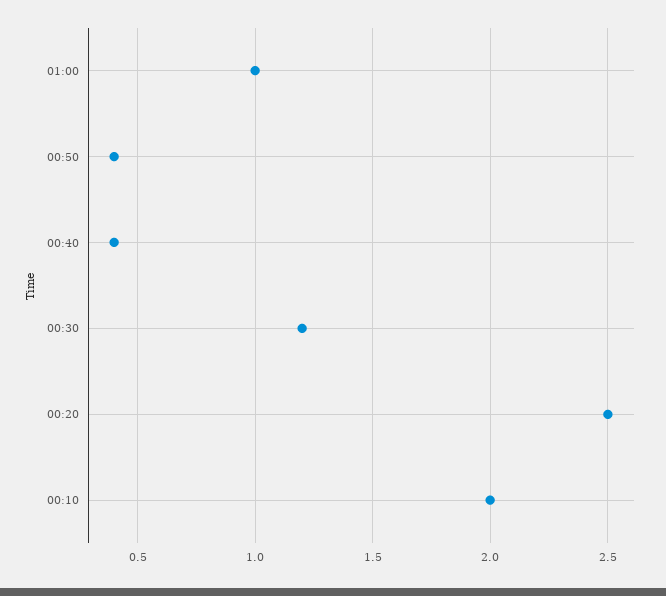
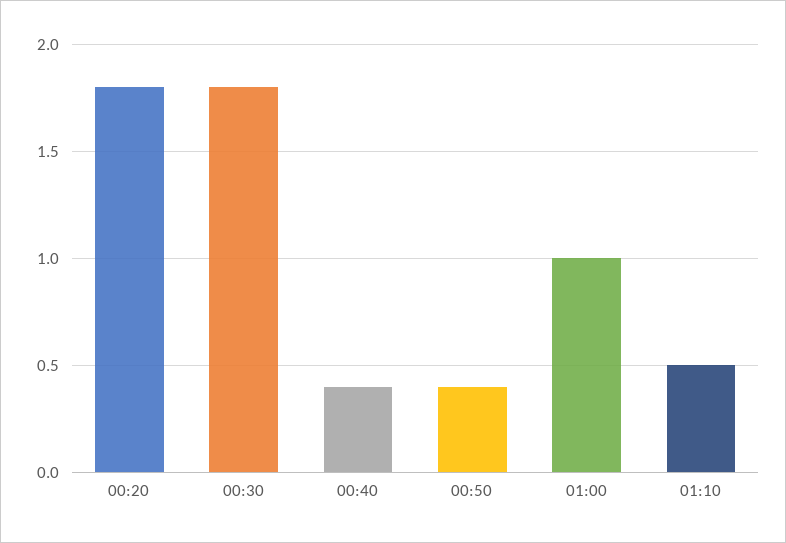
00:30: 1.2 -> 1.8
00:20: 2.5 -> 1.8
00:10: 2 -> none
01:10: none -> 0.5

